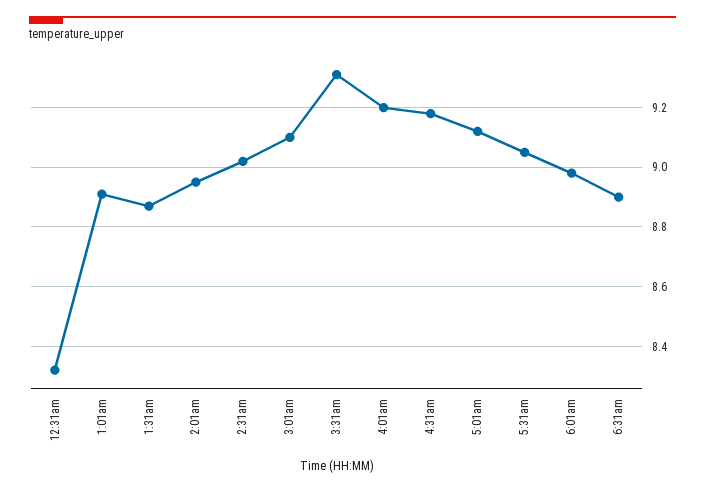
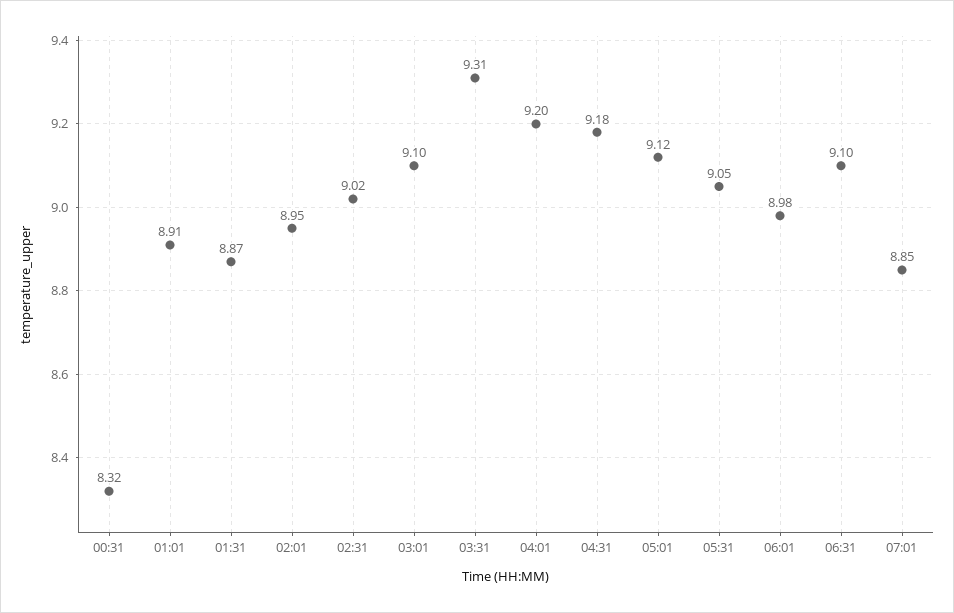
6:31am: 8.9 -> 9.1
07:01: none -> 8.85

